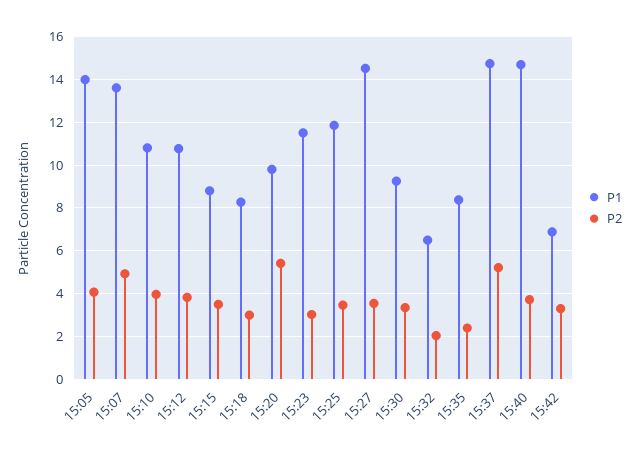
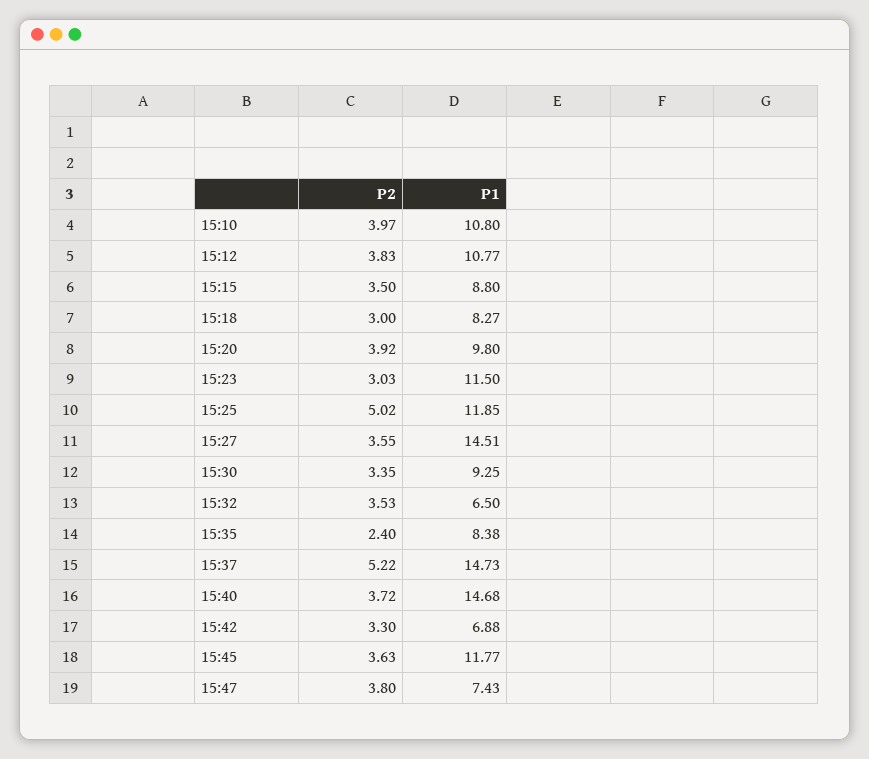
P1, 15:05: 14 -> none
P2, 15:05: 4 -> none
P1, 15:07: 13.5 -> none
P2, 15:07: 5 -> none
P2, 15:20: 5.5 -> 3.92
P2, 15:25: 3.5 -> 5.02
P2, 15:32: 2 -> 3.53
P2, 15:45: none -> 3.63
P1, 15:45: none -> 11.77
P2, 15:47: none -> 3.8
P1, 15:47: none -> 7.43

